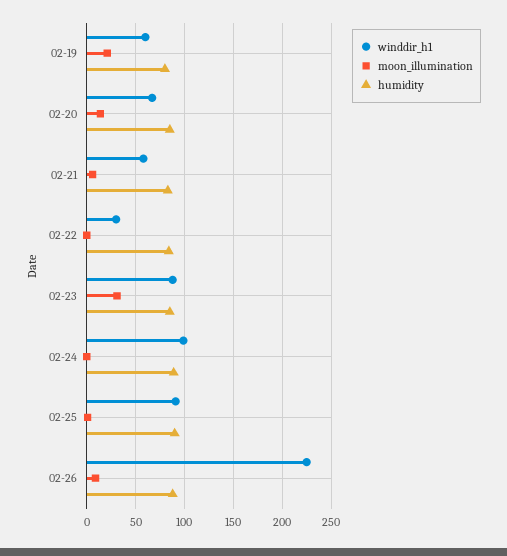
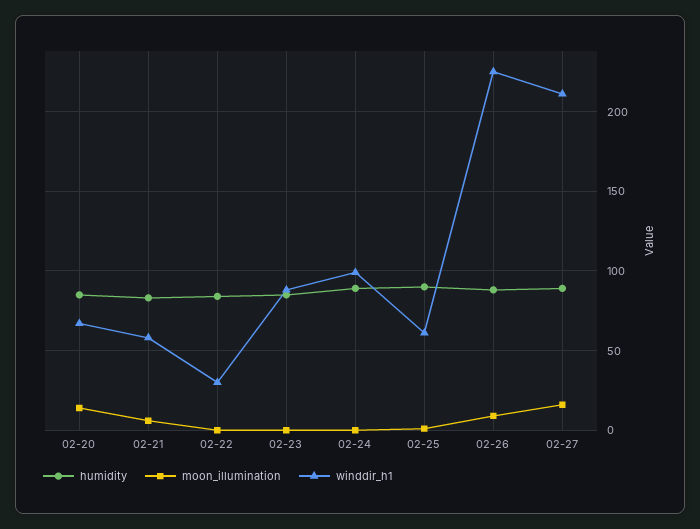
winddir_h1, 02-19: 60 -> none
moon_illumination, 02-19: 20 -> none
humidity, 02-19: 80 -> none
moon_illumination, 02-23: 30 -> 0
winddir_h1, 02-25: 90 -> 60
humidity, 02-27: none -> 90
moon_illumination, 02-27: none -> 15
winddir_h1, 02-27: none -> 210

